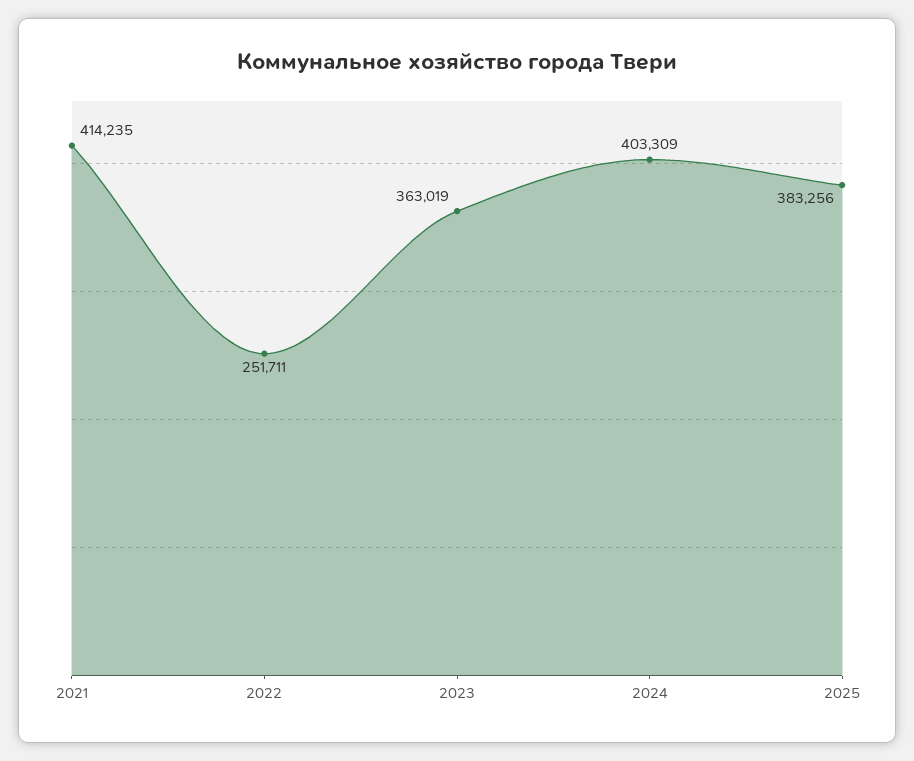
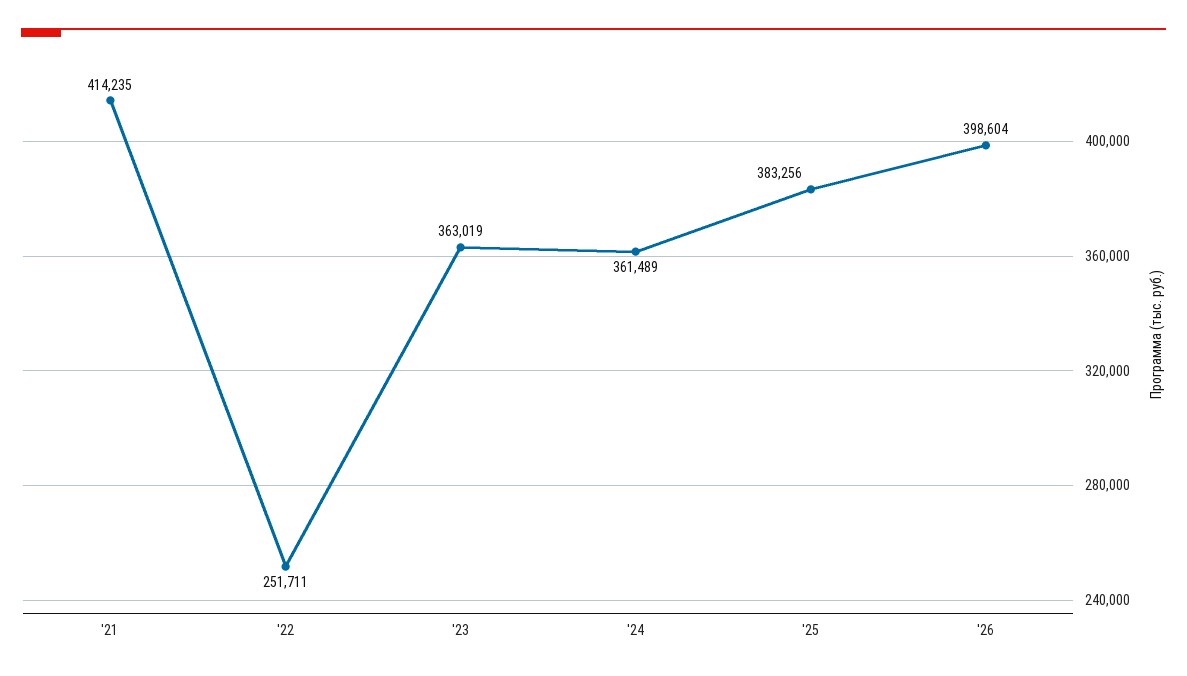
2024: 403309 -> 361489
'26: none -> 398604

